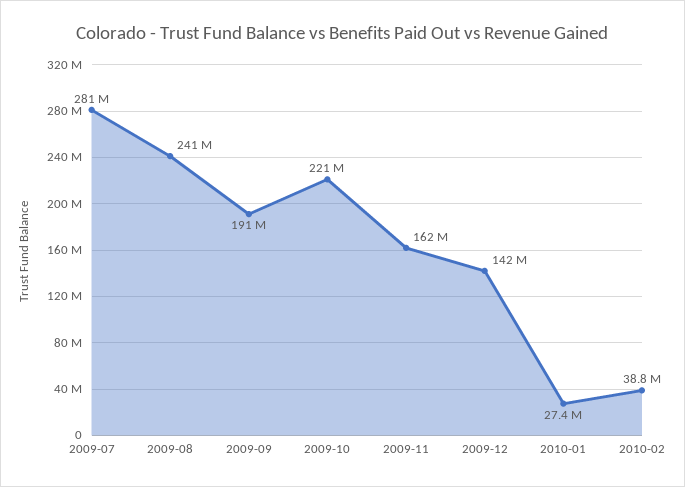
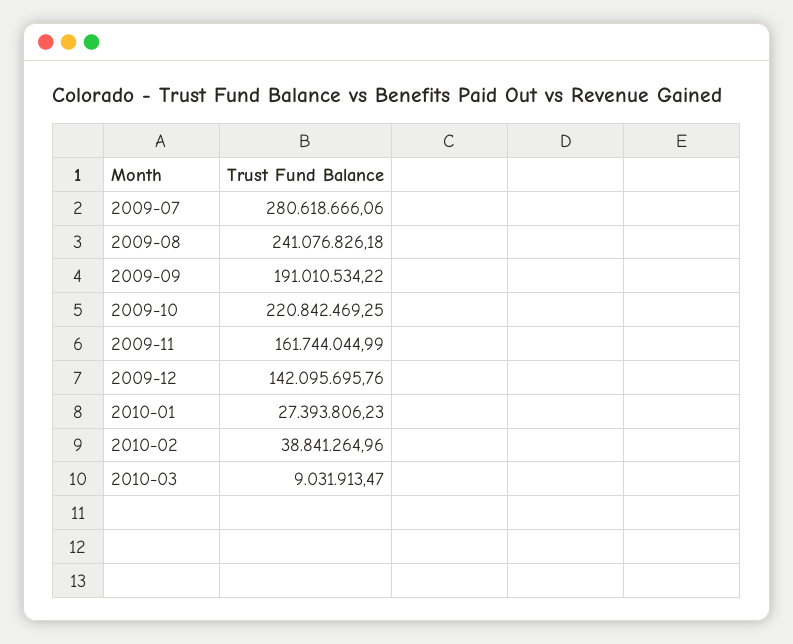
2010-03: none -> 9031913.47

